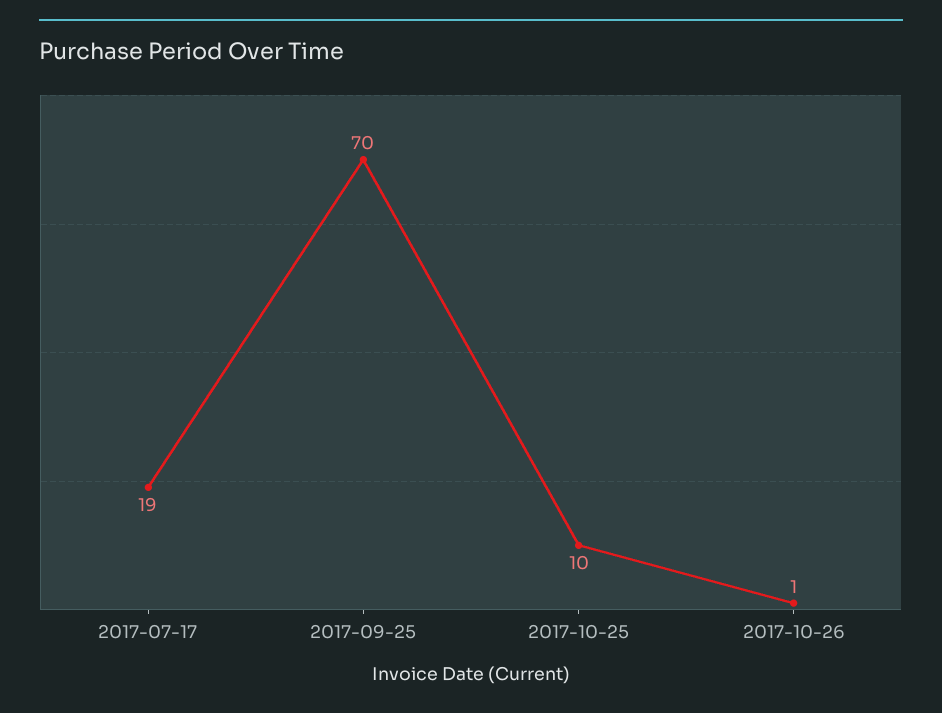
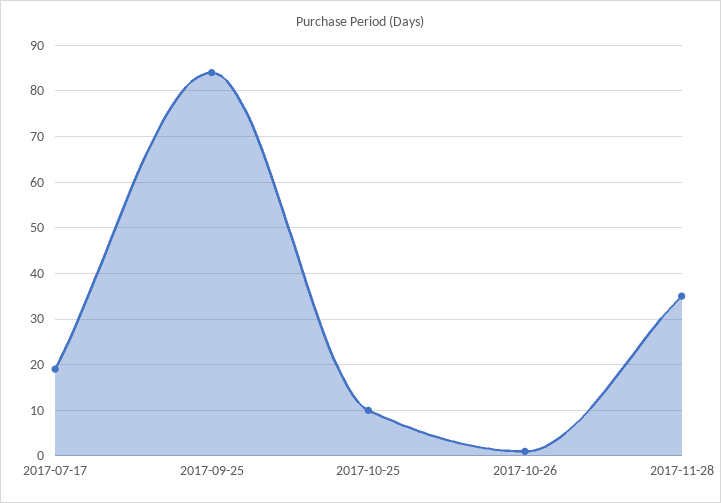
2017-09-25: 70 -> 85
2017-11-28: none -> 35

